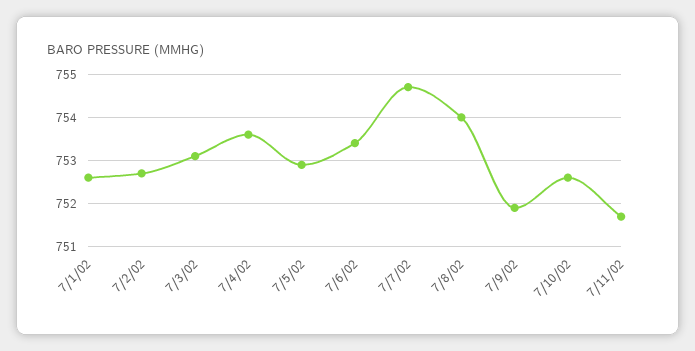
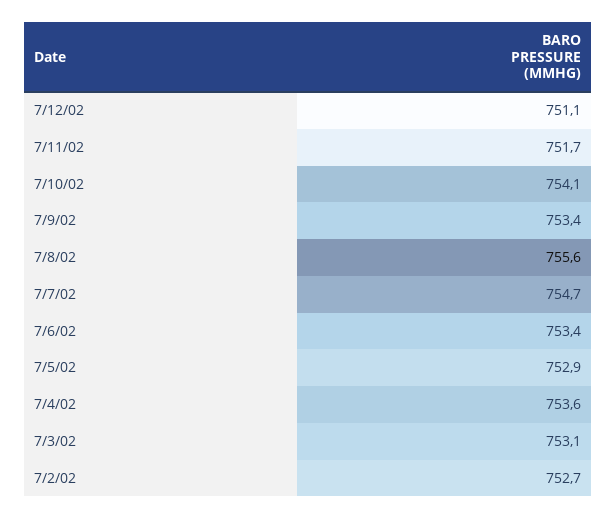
7/1/02: 752.5 -> none
7/8/02: 754 -> 755.6
7/9/02: 752 -> 753.4
7/10/02: 752.5 -> 754.1
7/12/02: none -> 751.1

